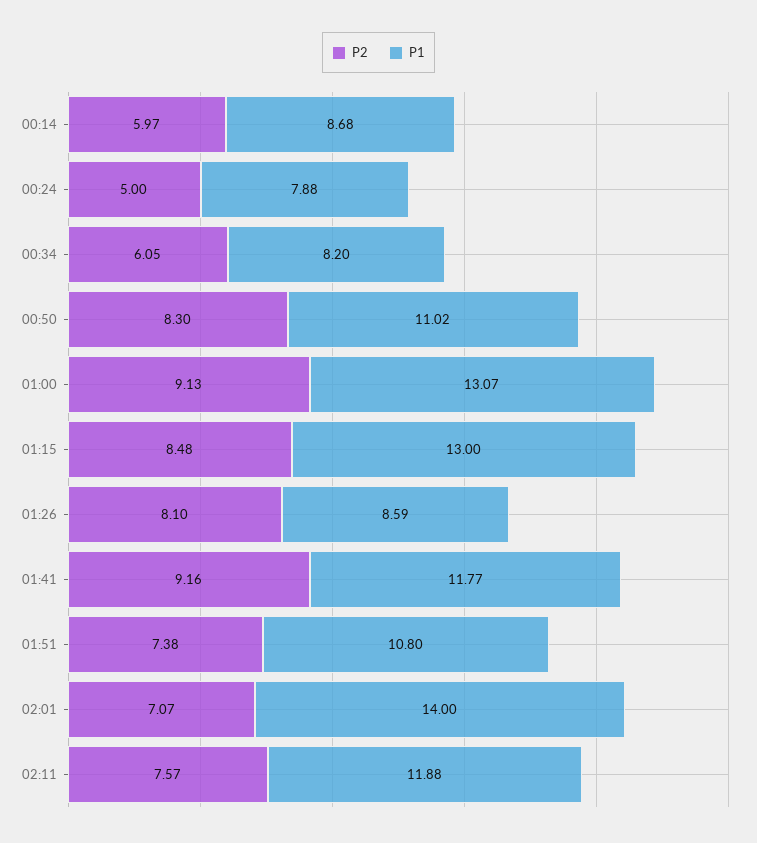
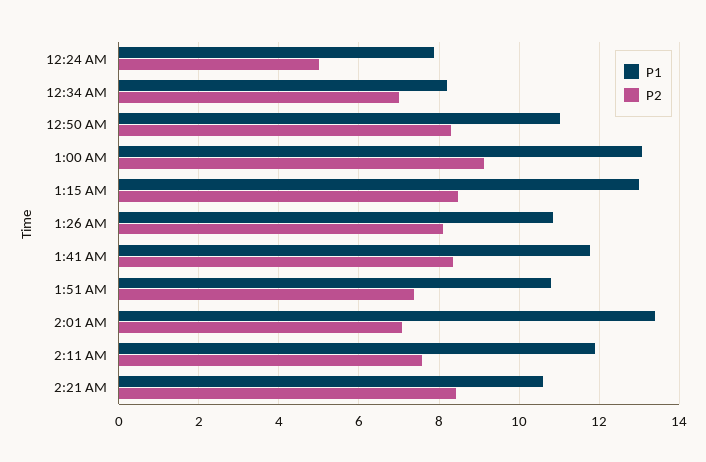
P2, 00:14: 5.97 -> none
P1, 00:14: 8.68 -> none
P2, 00:34: 6.05 -> 7
P1, 01:26: 8.59 -> 10.8
P2, 01:41: 9.16 -> 8.4
P1, 02:01: 14 -> 13.4
P1, 2:21 AM: none -> 10.6
P2, 2:21 AM: none -> 8.4

